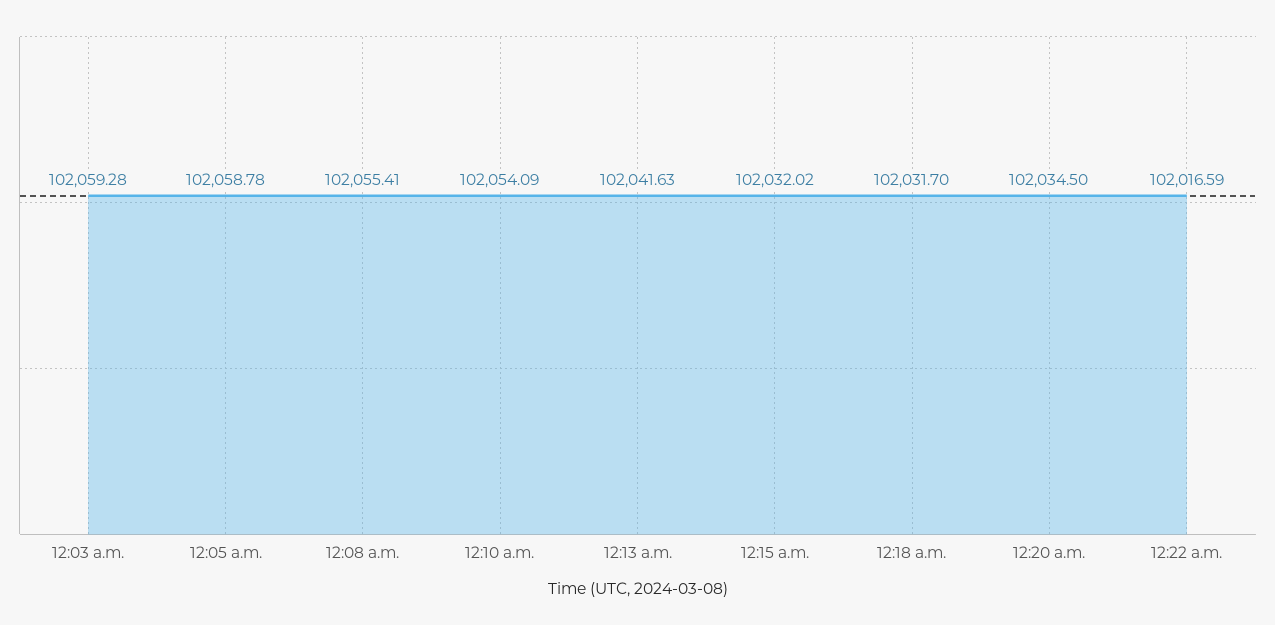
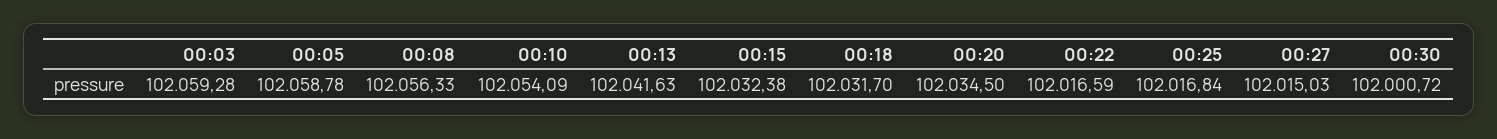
12:08 a.m.: 102055.41 -> 102056.33
12:15 a.m.: 102032.02 -> 102032.38
00:25: none -> 102016.84
00:27: none -> 102015.03
00:30: none -> 102000.72

